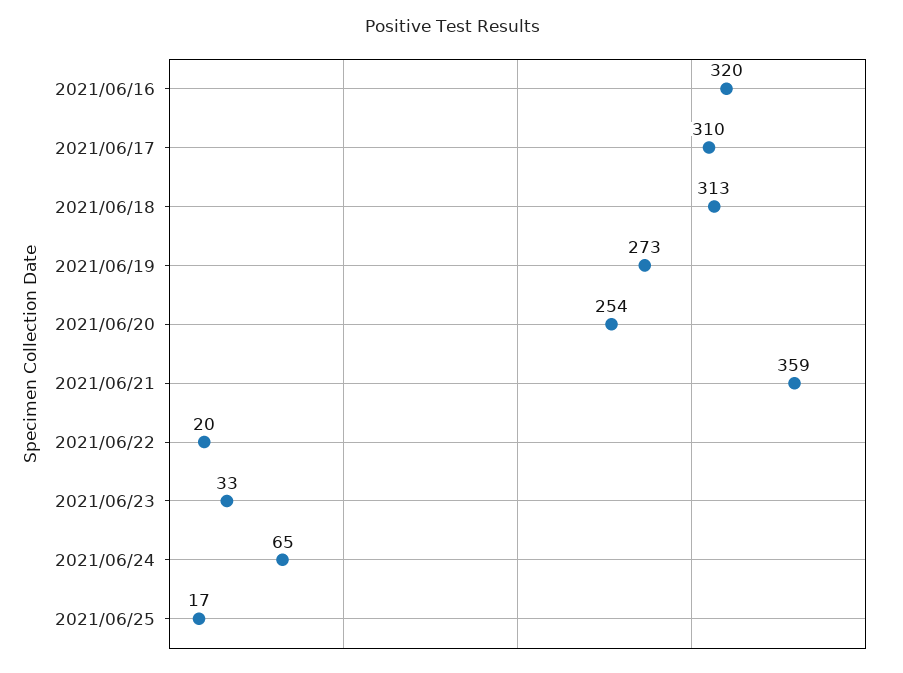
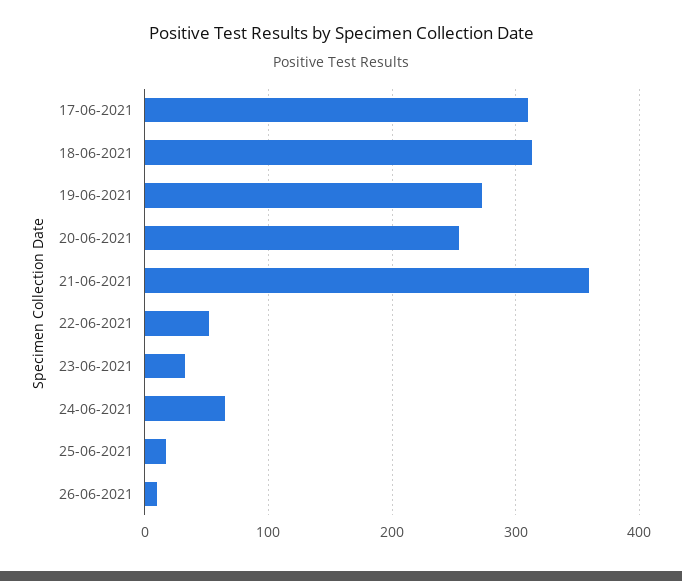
2021/06/16: 320 -> none
2021/06/22: 20 -> 50
26-06-2021: none -> 10

